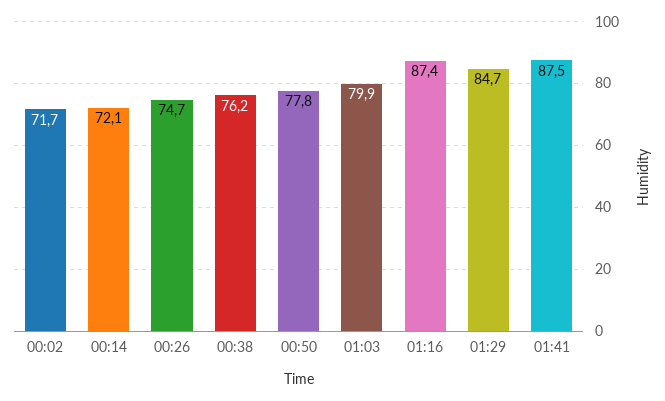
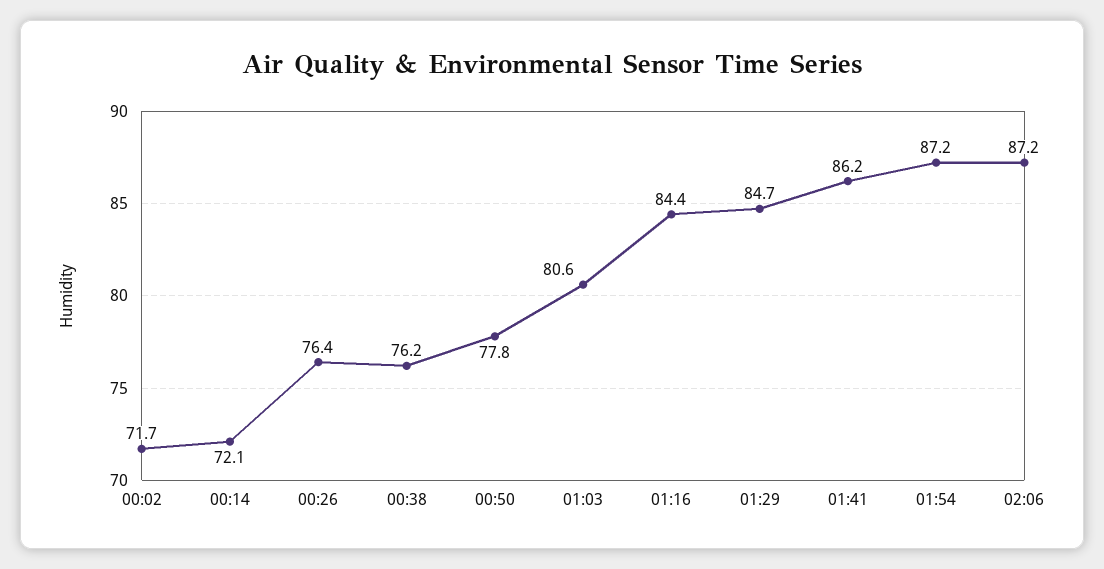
00:26: 74.7 -> 76.4
01:03: 79.9 -> 80.6
01:16: 87.4 -> 84.4
01:41: 87.5 -> 86.2
01:54: none -> 87.2
02:06: none -> 87.2

